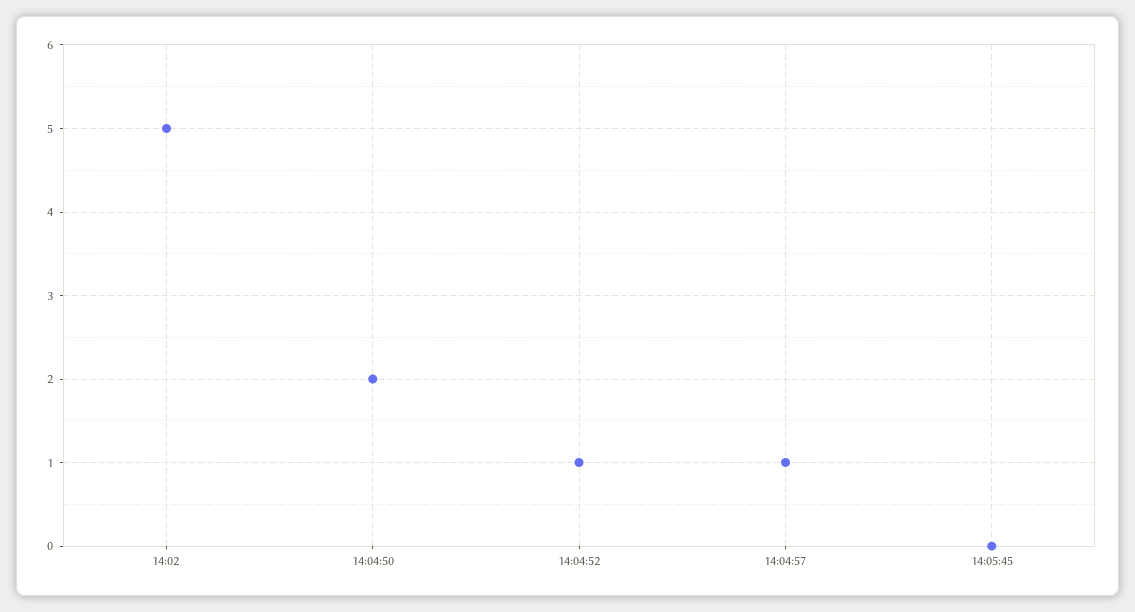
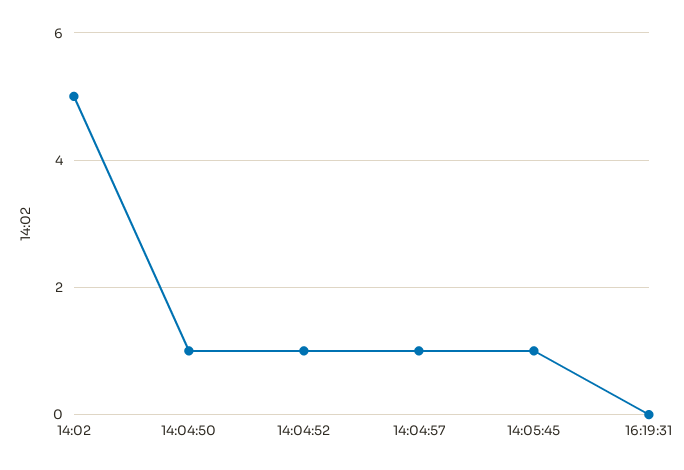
14:04:50: 2 -> 1
14:05:45: 0 -> 1
16:19:31: none -> 0

